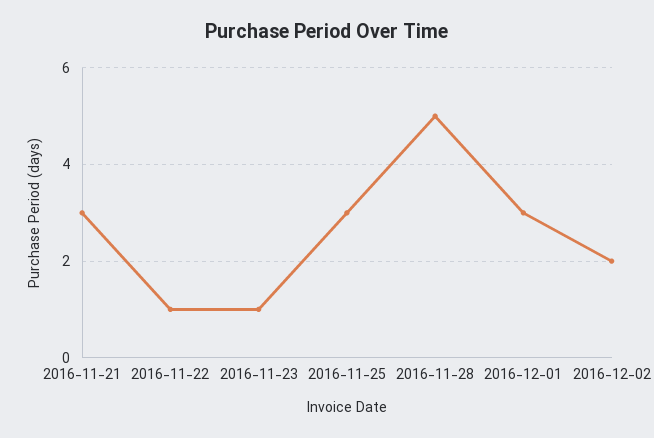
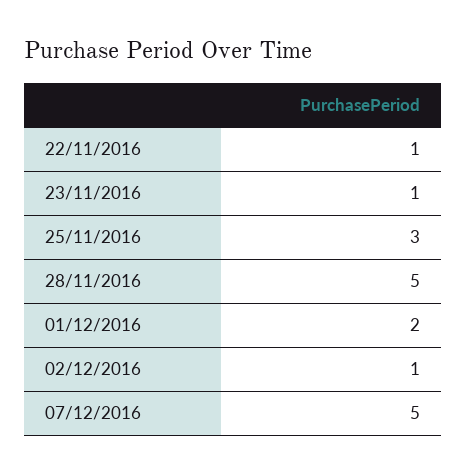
2016-11-21: 3 -> none
2016-12-01: 3 -> 2
2016-12-02: 2 -> 1
07/12/2016: none -> 5

